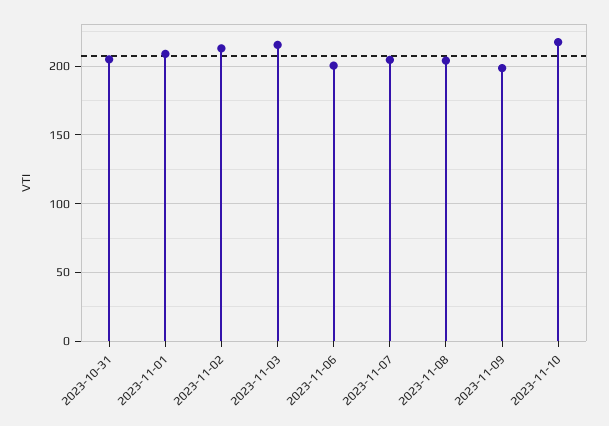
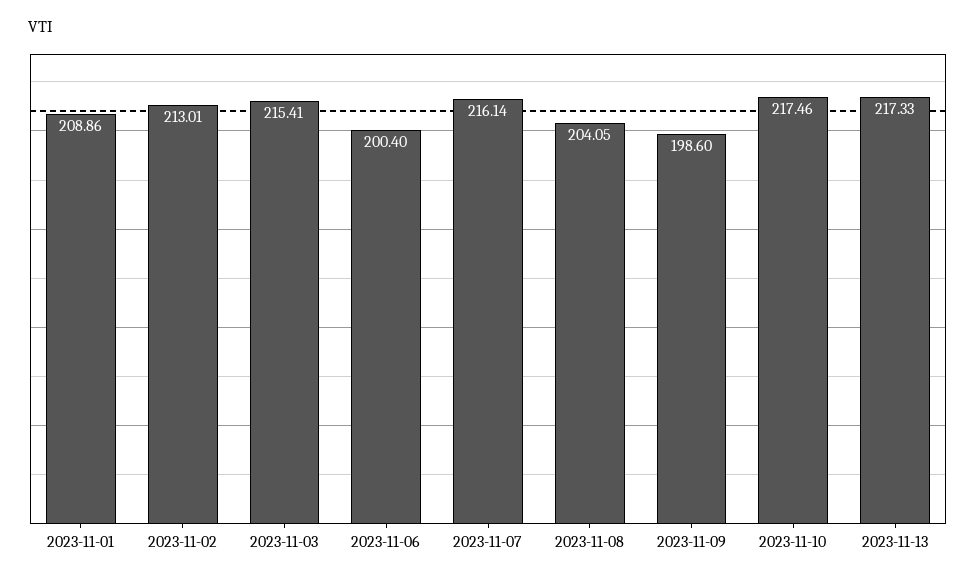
2023-10-31: 205 -> none
2023-11-07: 205 -> 216.14
2023-11-13: none -> 217.33

